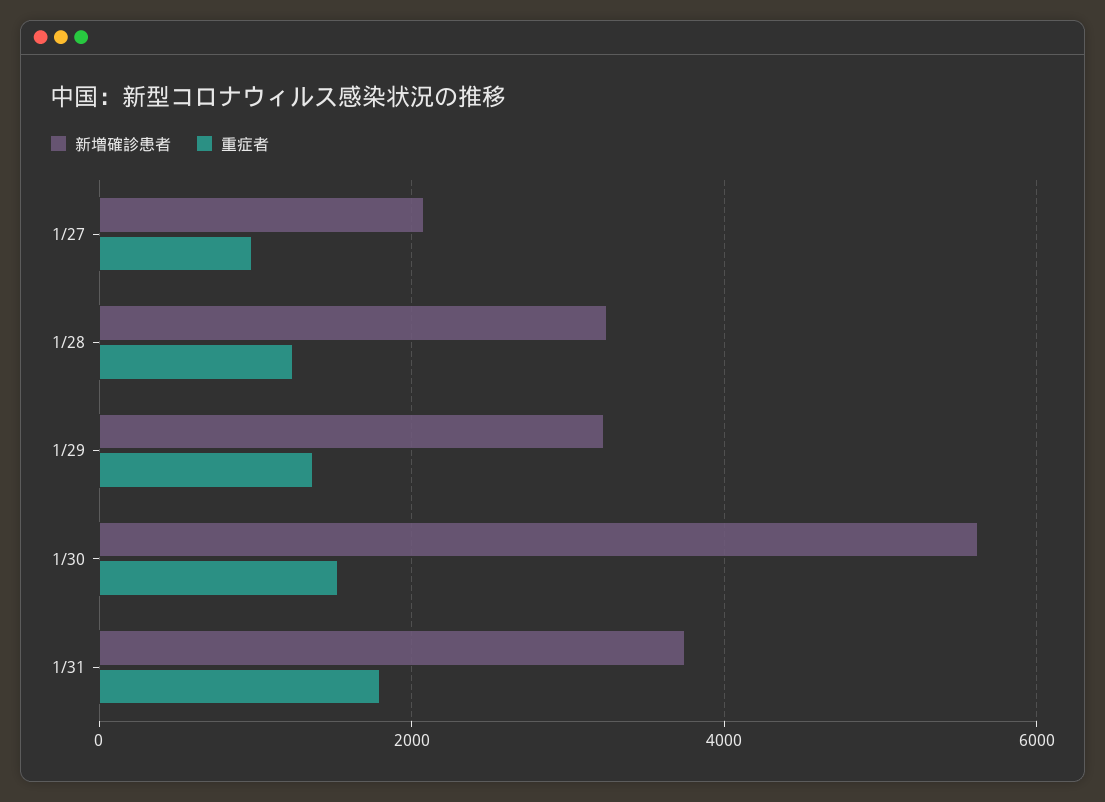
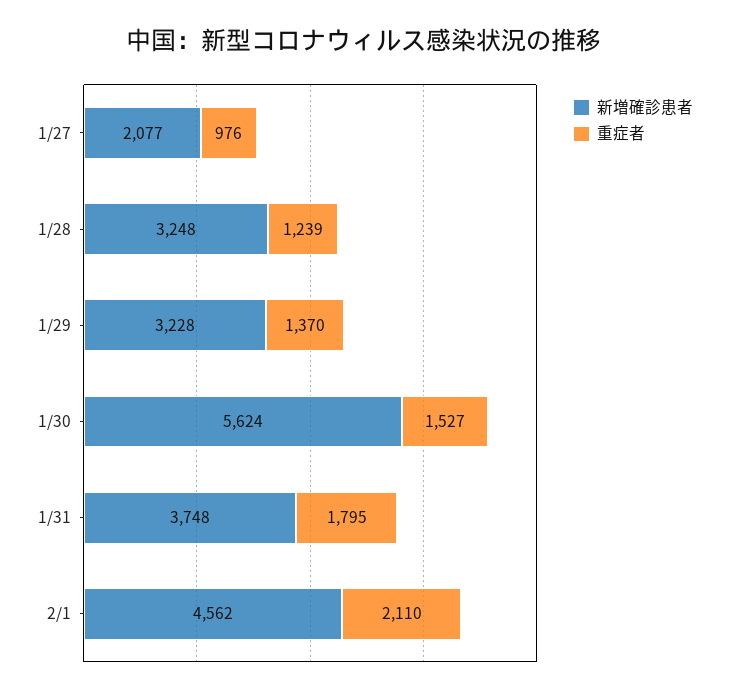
新増確診患者, 2/1: none -> 4562
重症者, 2/1: none -> 2110

